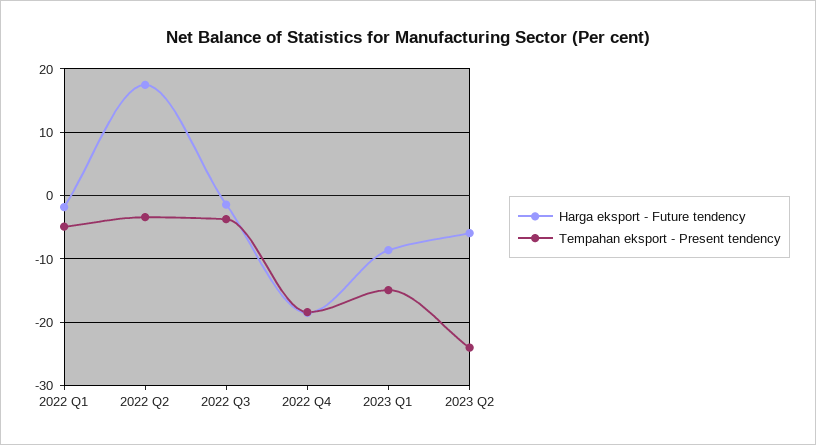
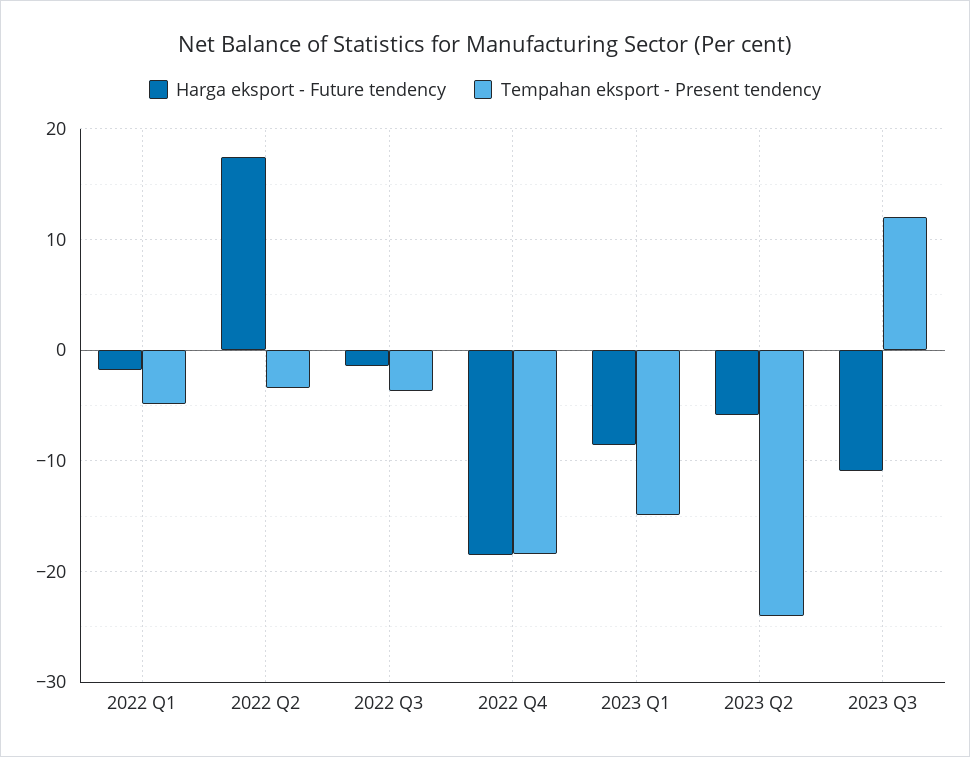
Harga eksport - Future tendency, 2023 Q3: none -> -11
Tempahan eksport - Present tendency, 2023 Q3: none -> 12

